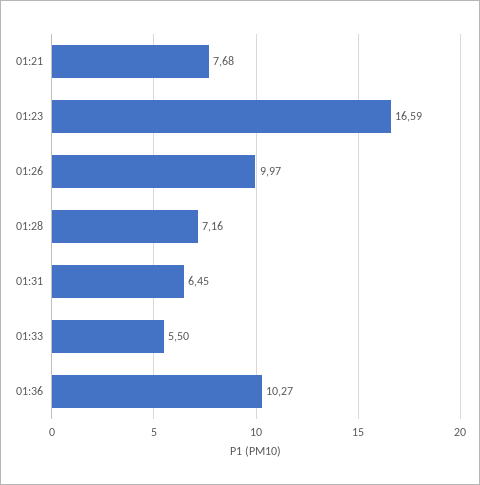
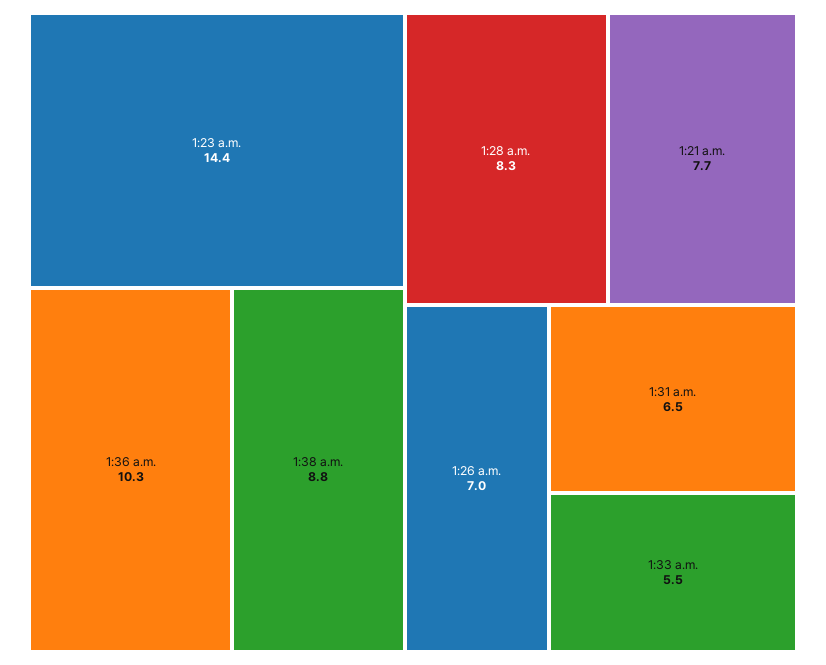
01:23: 16.59 -> 14.4
01:26: 9.97 -> 7
01:28: 7.16 -> 8.3
1:38 a.m.: none -> 8.8

